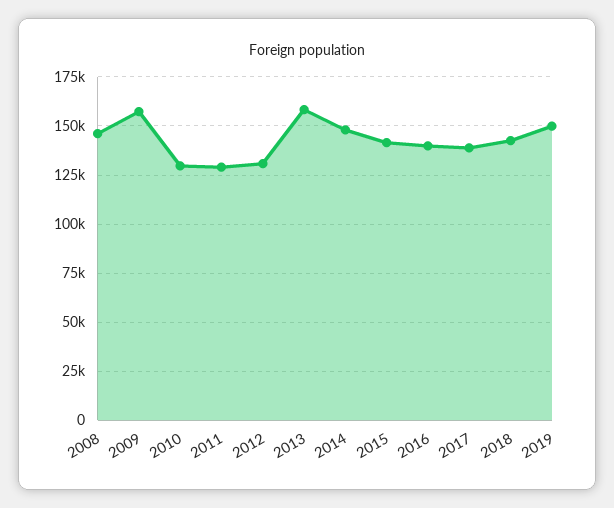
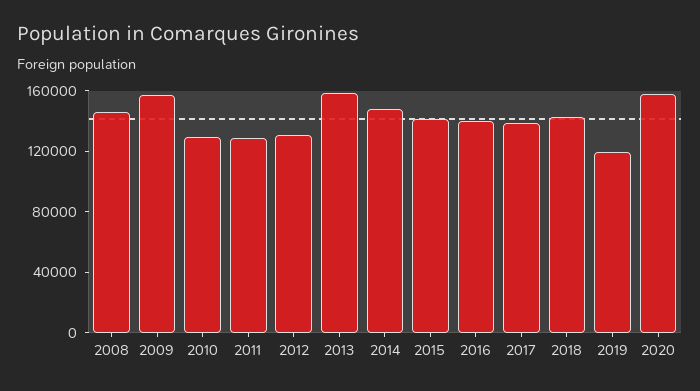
2019: 150000 -> 120000
2020: none -> 160000

